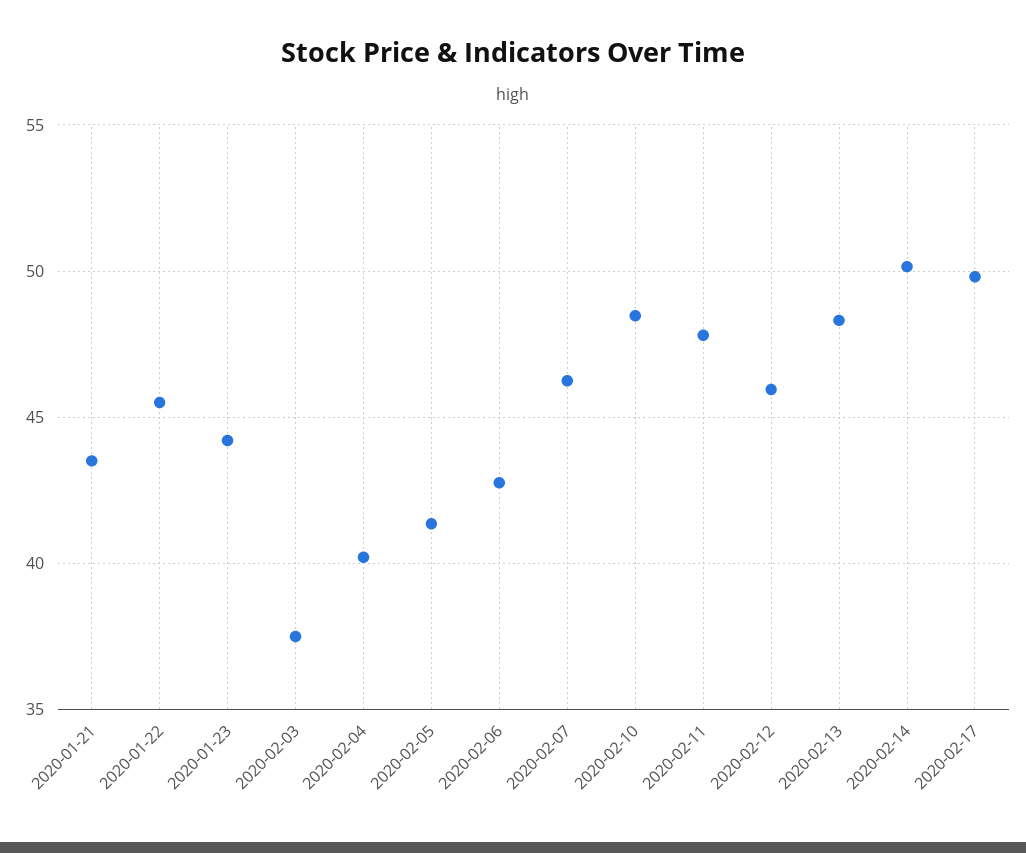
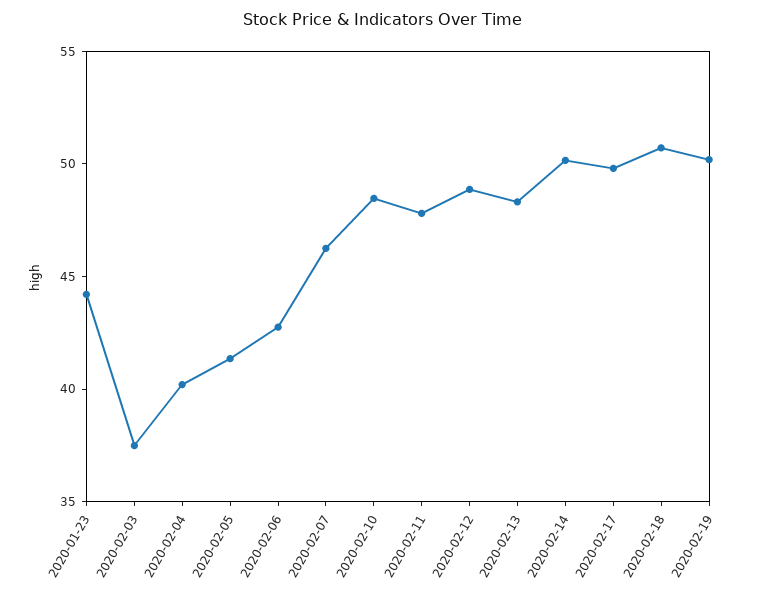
2020-01-21: 43.5 -> none
2020-01-22: 45.5 -> none
2020-02-12: 46 -> 49
2020-02-18: none -> 51
2020-02-19: none -> 50

